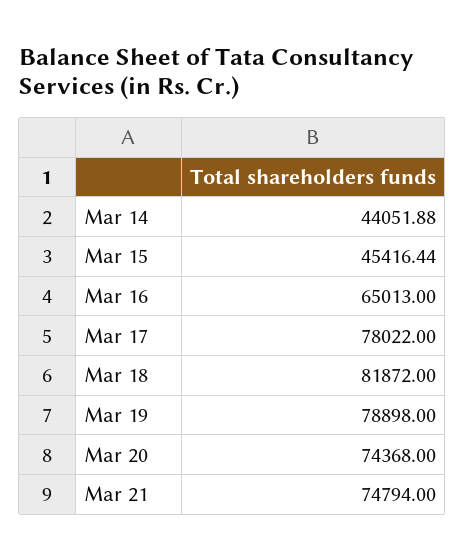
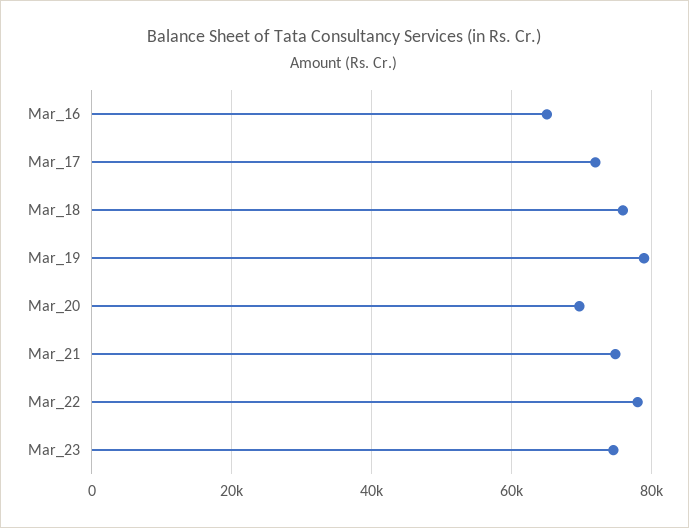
Mar 14: 44051.88 -> none
Mar 15: 45416.44 -> none
Mar 17: 78022 -> 72000
Mar 18: 81872 -> 76000
Mar 20: 74368 -> 70000
Mar_22: none -> 78000
Mar_23: none -> 74000

